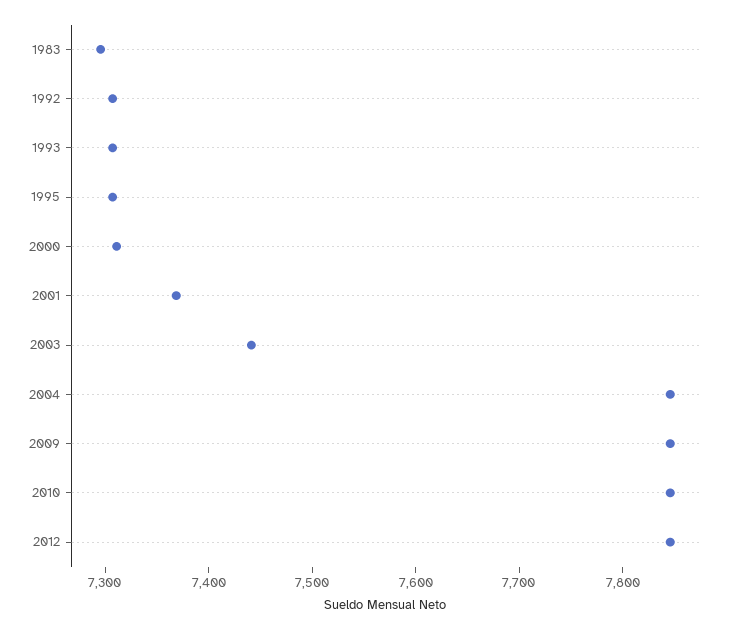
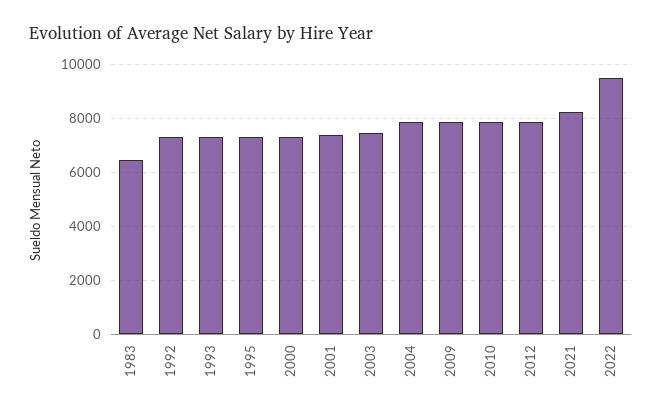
1983: 7300 -> 6500
2021: none -> 8250
2022: none -> 9500

